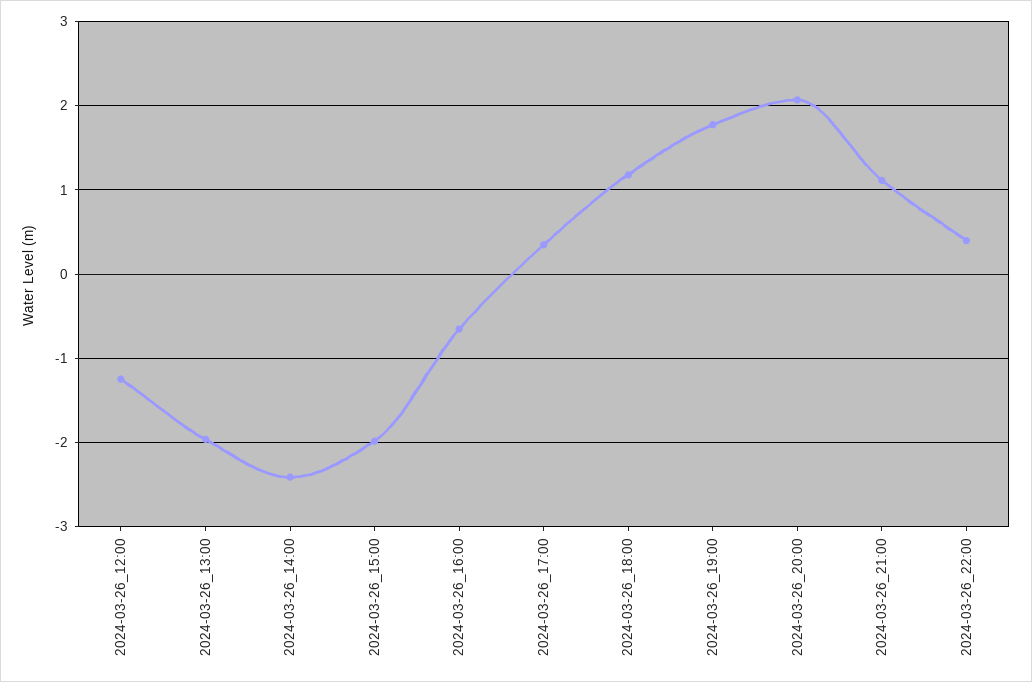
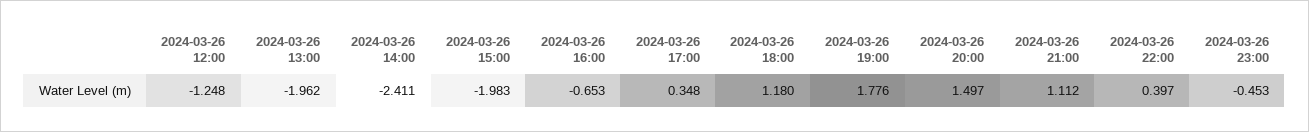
2024-03-26_20:00: 2.1 -> 1.497
2024-03-26 23:00: none -> -0.453

